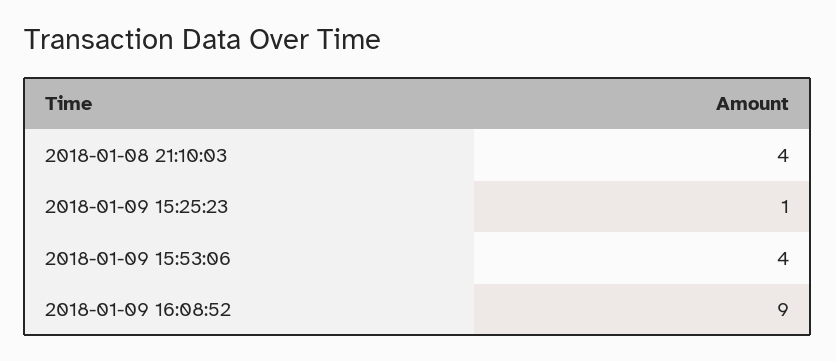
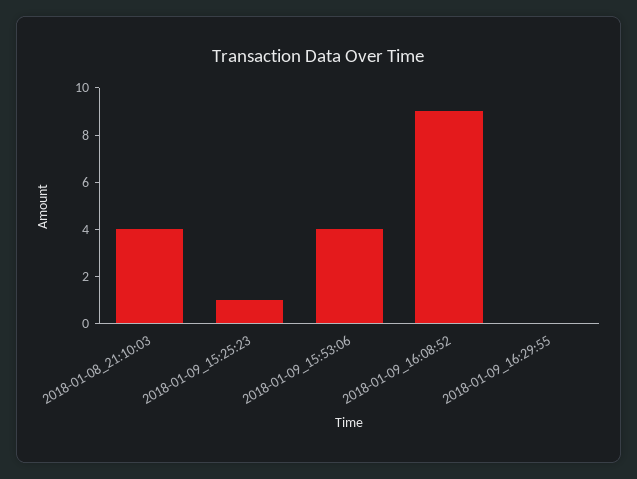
2018-01-09_16:29:55: none -> 0

